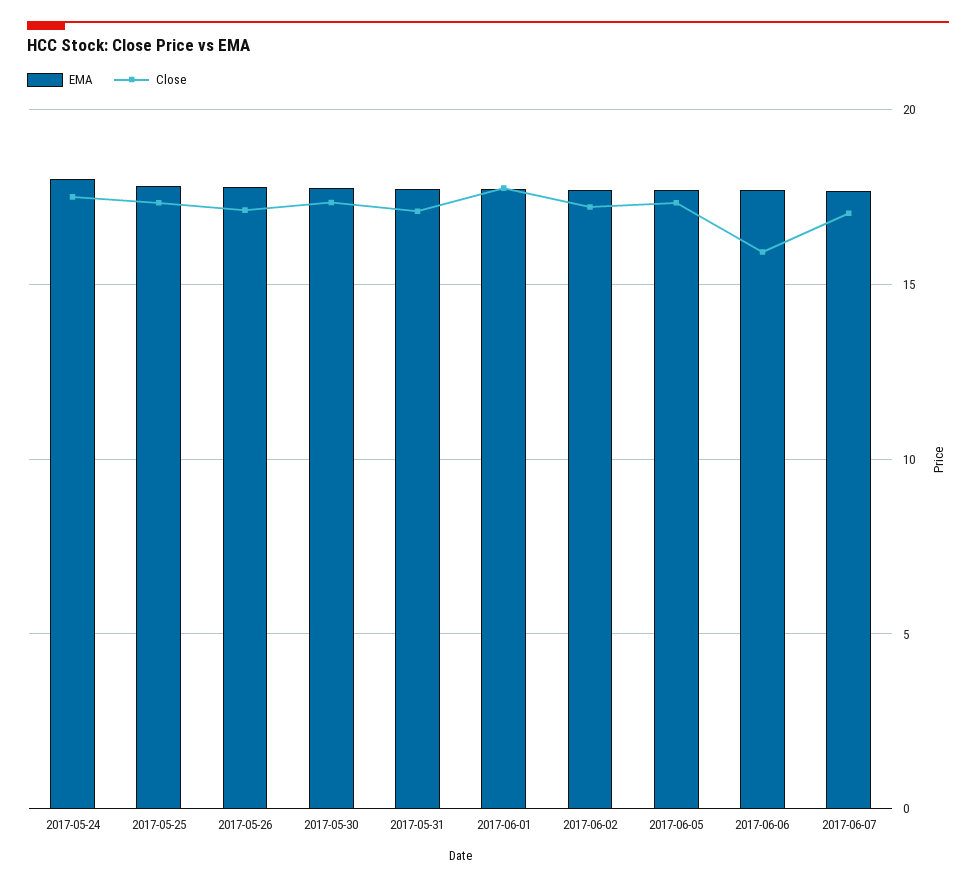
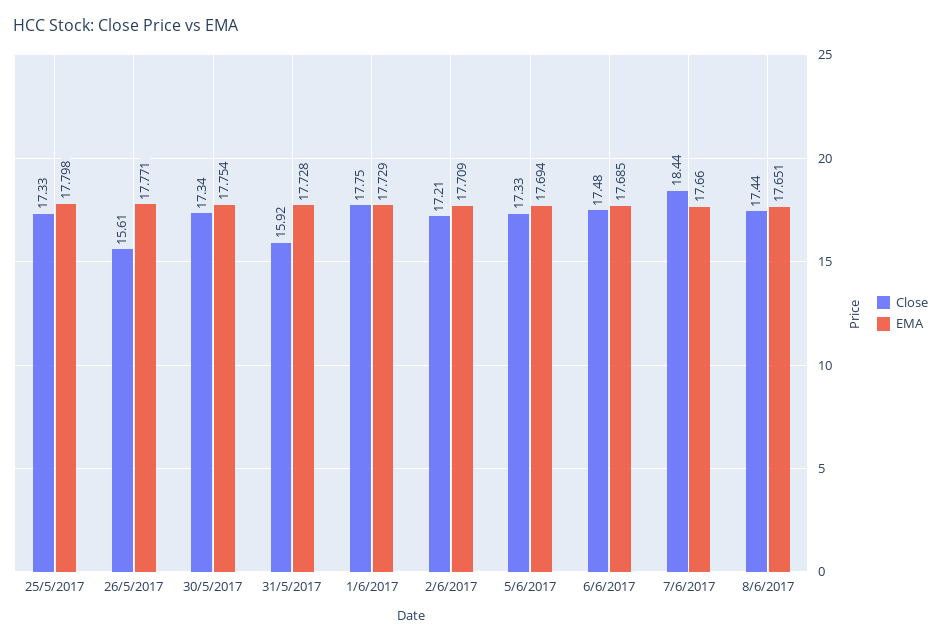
EMA, 2017-05-24: 18 -> none
Close, 2017-05-24: 17.5 -> none
Close, 2017-05-26: 17 -> 15.61
Close, 2017-05-31: 17 -> 15.92
Close, 2017-06-06: 16 -> 17.48
Close, 2017-06-07: 17 -> 18.44
Close, 8/6/2017: none -> 17.44
EMA, 8/6/2017: none -> 17.651

